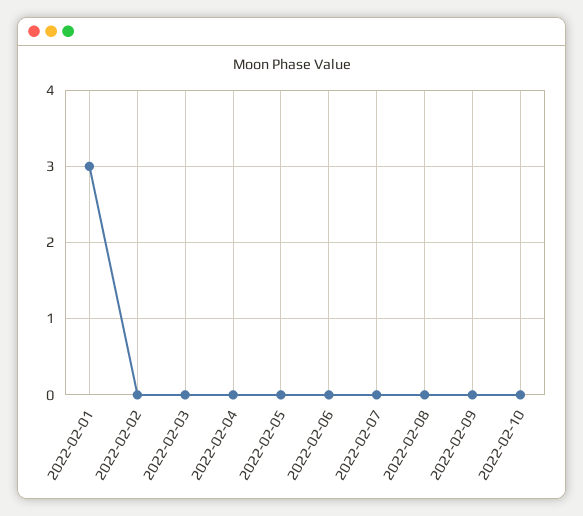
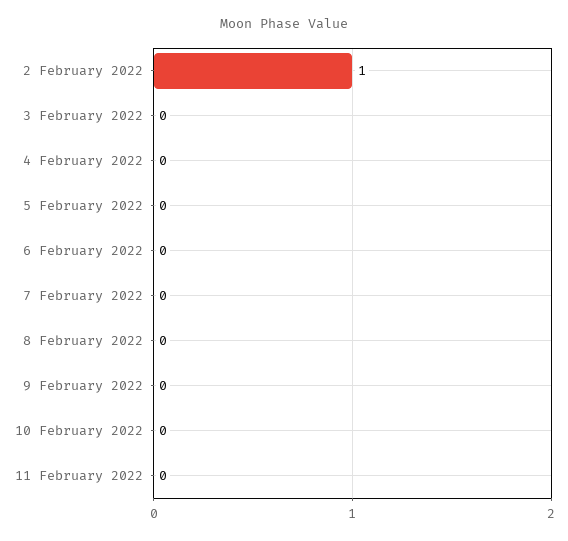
2022-02-01: 3 -> none
2022-02-02: 0 -> 1
11 February 2022: none -> 0

